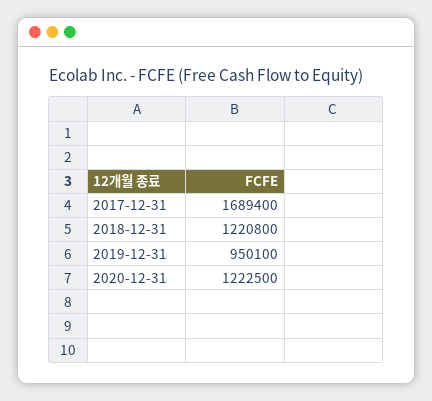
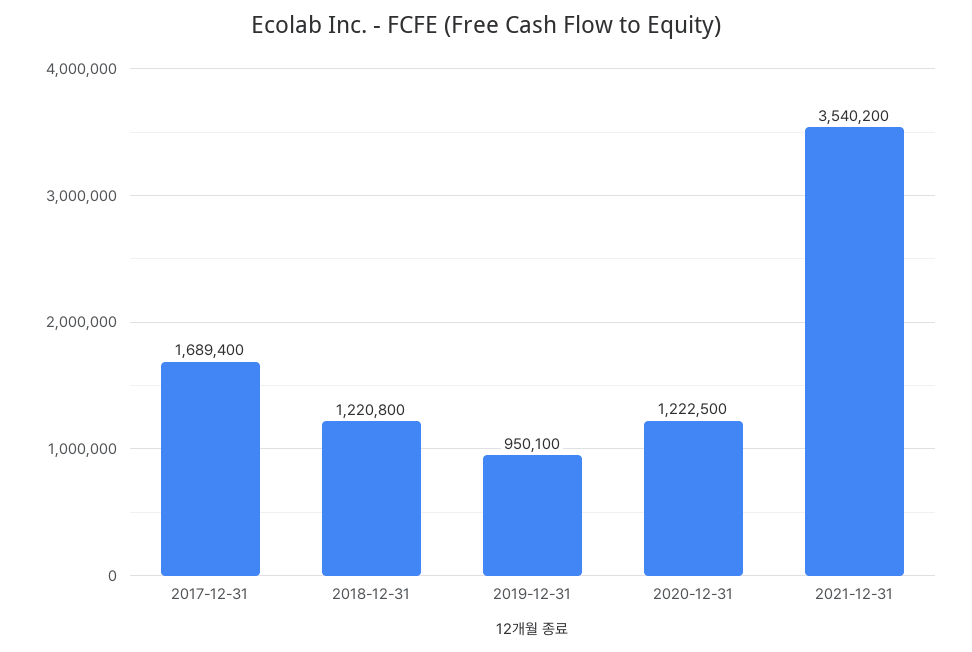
2021-12-31: none -> 3540200

